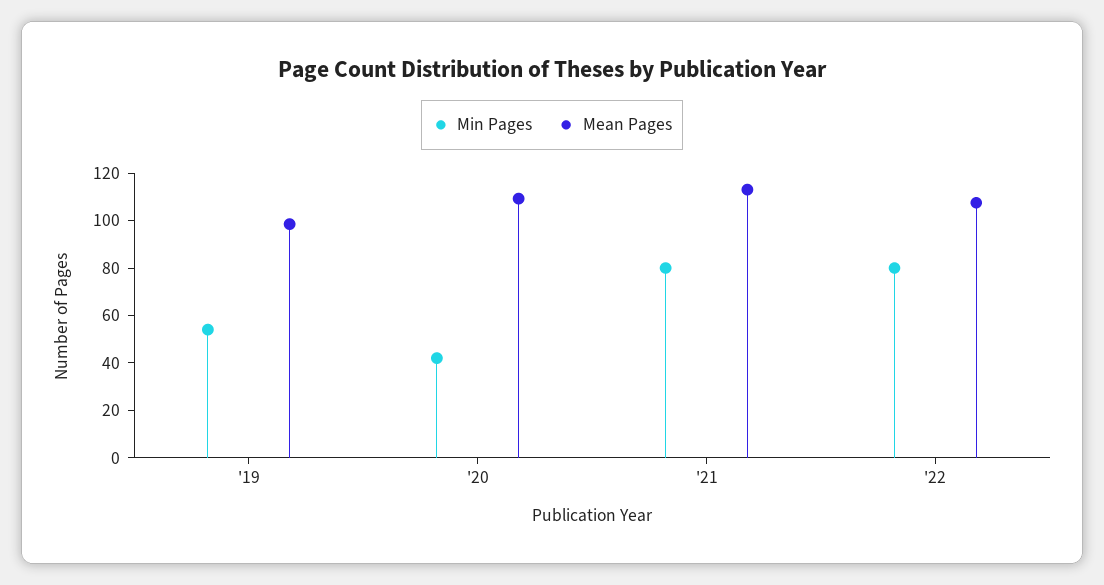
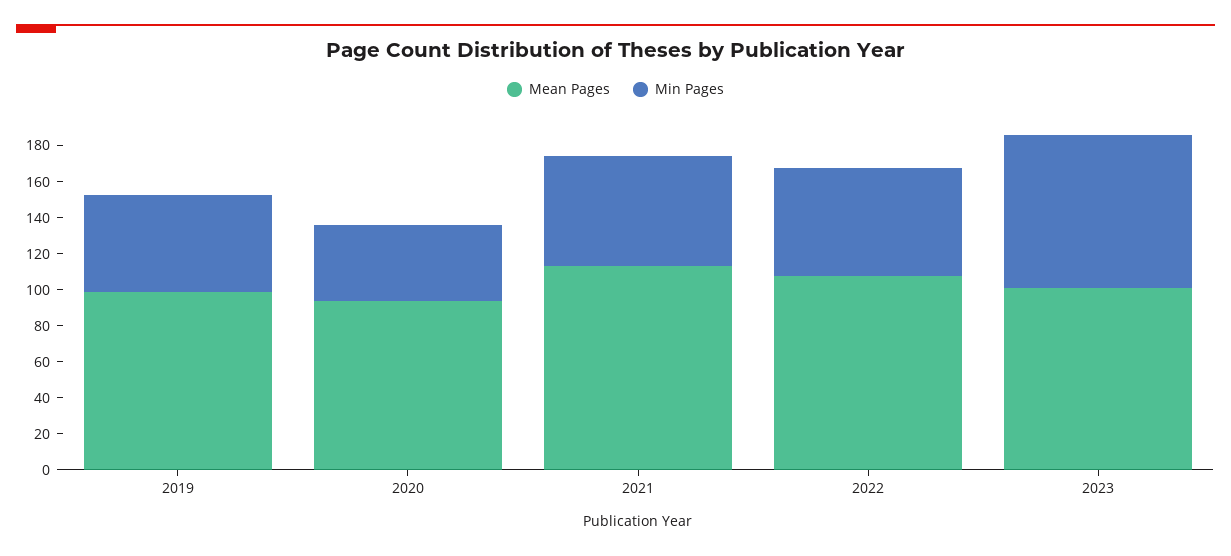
Mean Pages, '20: 110 -> 95
Min Pages, '21: 80 -> 60
Min Pages, '22: 80 -> 60
Mean Pages, 2023: none -> 100
Min Pages, 2023: none -> 85

